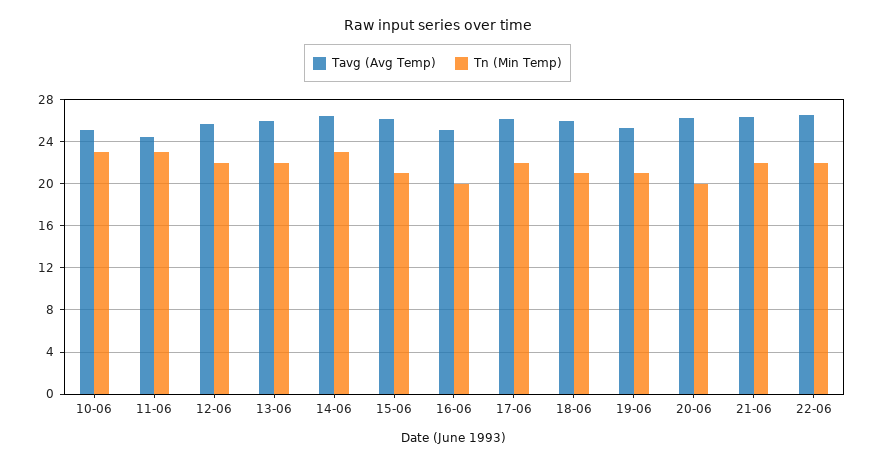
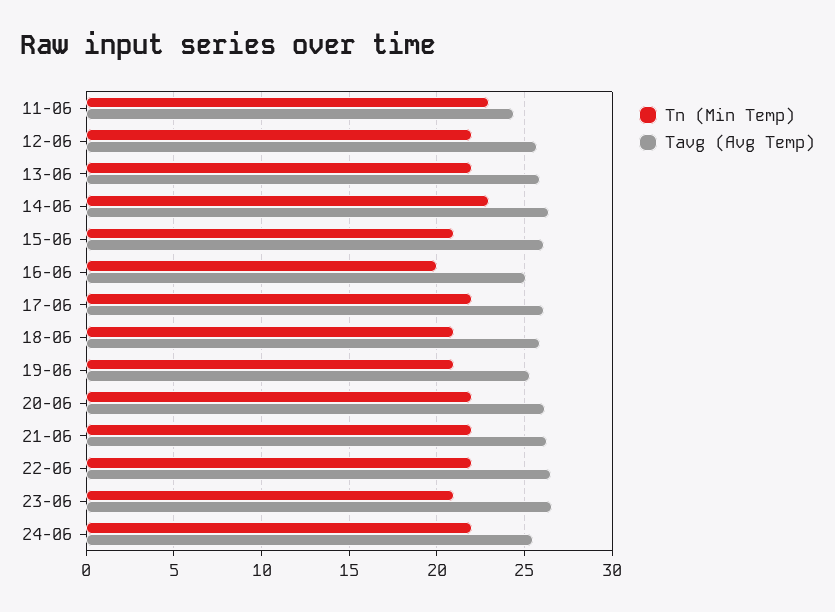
Tavg (Avg Temp), 10-06: 25 -> none
Tn (Min Temp), 10-06: 23 -> none
Tn (Min Temp), 20-06: 20 -> 22
Tn (Min Temp), 23-06: none -> 21
Tavg (Avg Temp), 23-06: none -> 26.5
Tn (Min Temp), 24-06: none -> 22
Tavg (Avg Temp), 24-06: none -> 25.5

